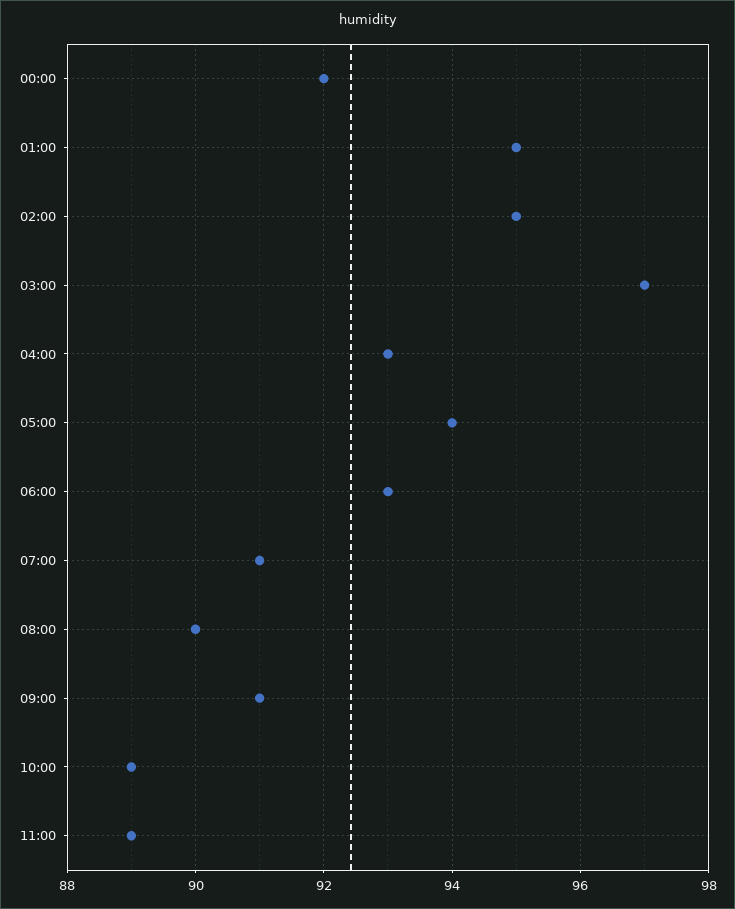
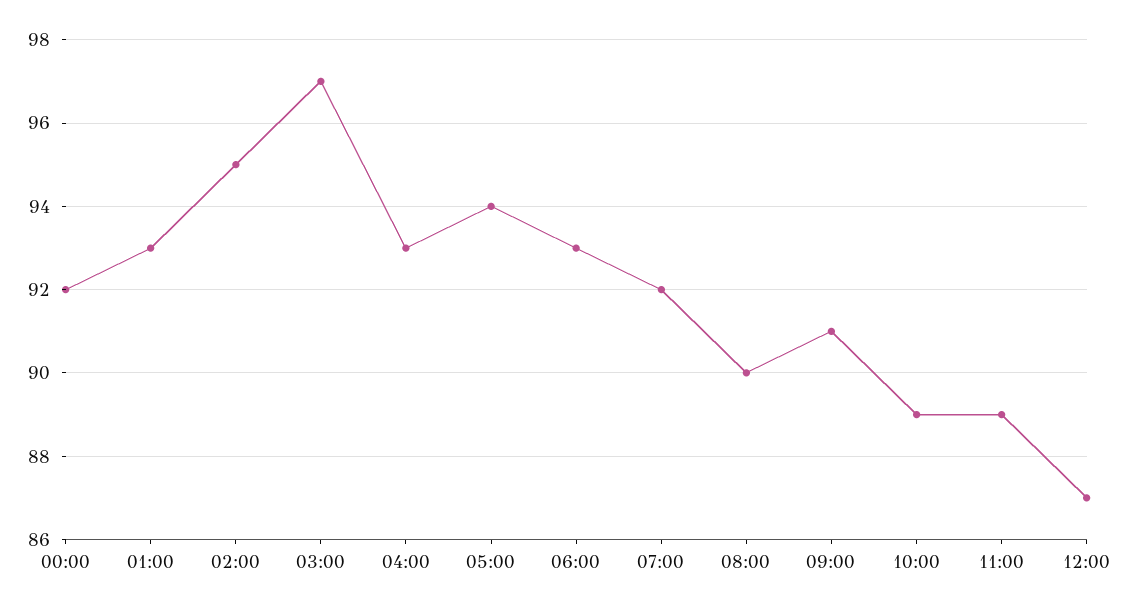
01:00: 95 -> 93
07:00: 91 -> 92
12:00: none -> 87

